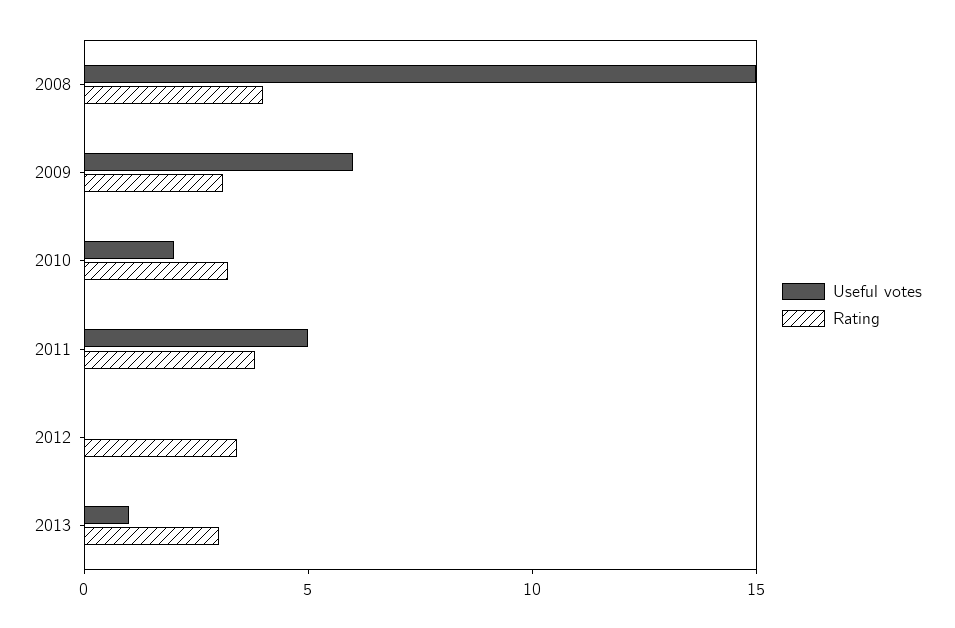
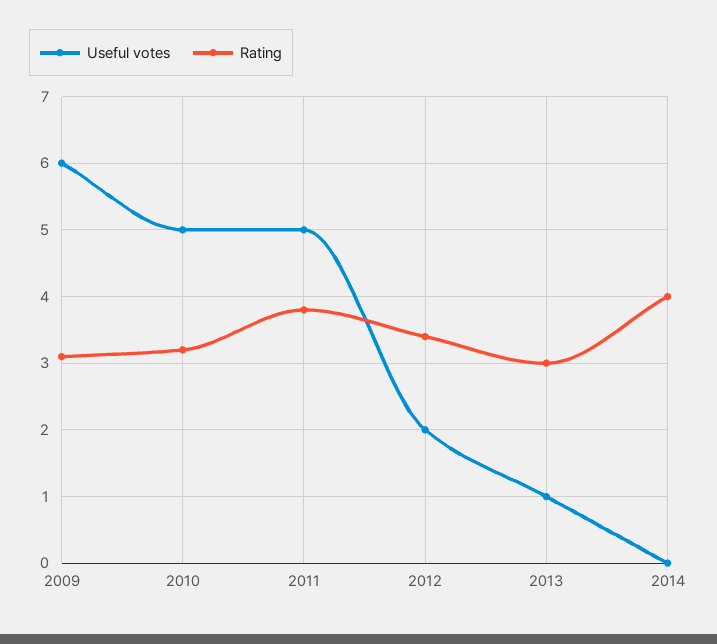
Useful votes, 2008: 15 -> none
Rating, 2008: 4 -> none
Useful votes, 2010: 2 -> 5
Useful votes, 2012: 0 -> 2
Useful votes, 2014: none -> 0
Rating, 2014: none -> 4

